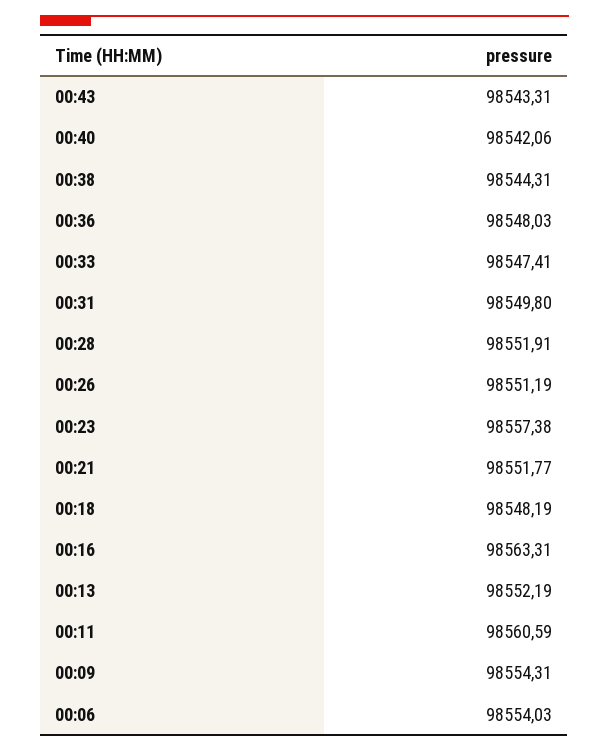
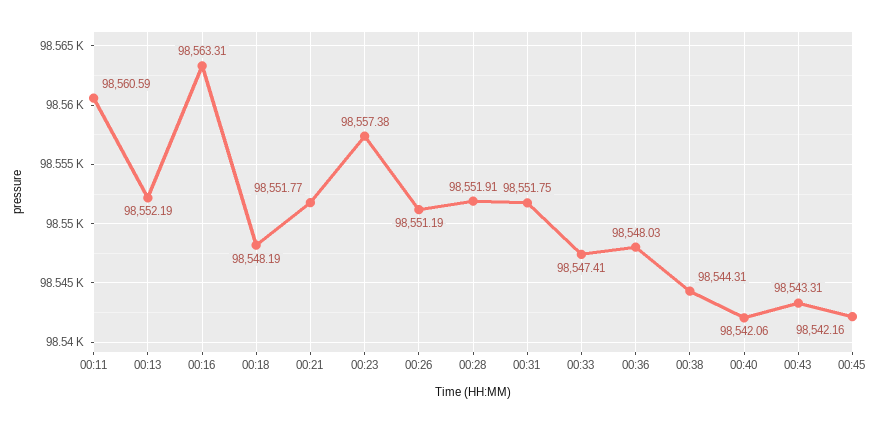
00:31: 98549.8 -> 98551.75
00:09: 98554.31 -> none
00:06: 98554.03 -> none
00:45: none -> 98542.16

